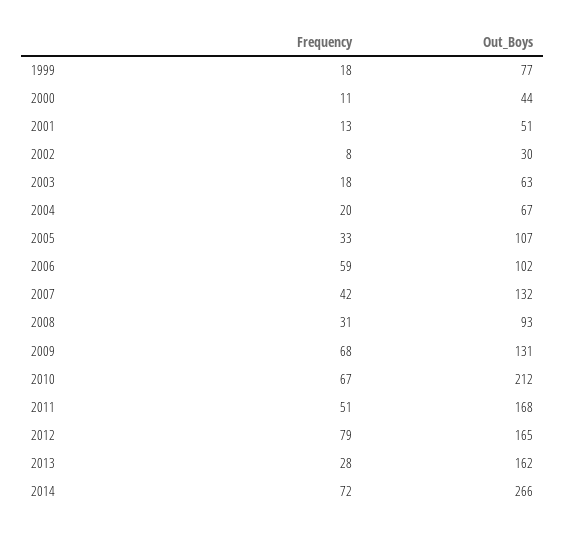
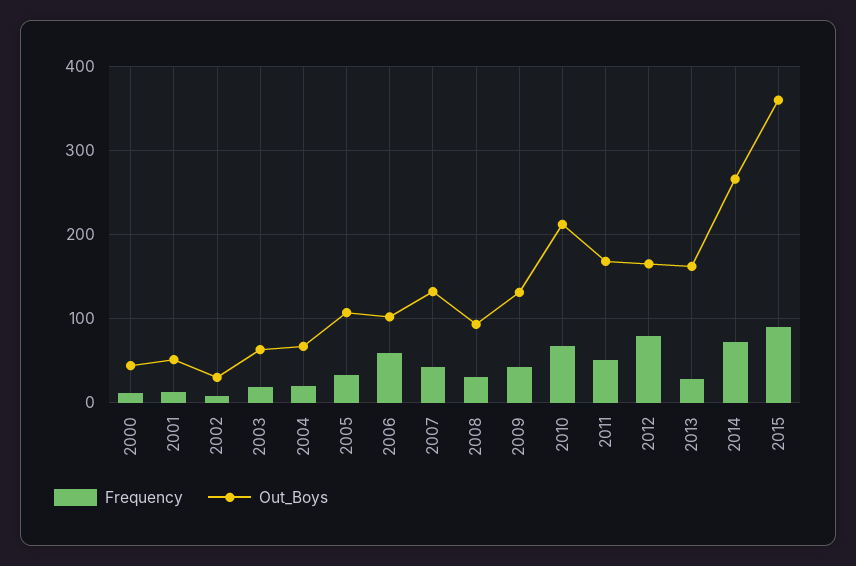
Frequency, 1999: 18 -> none
Out_Boys, 1999: 77 -> none
Frequency, 2009: 68 -> 40
Frequency, 2015: none -> 90
Out_Boys, 2015: none -> 360

